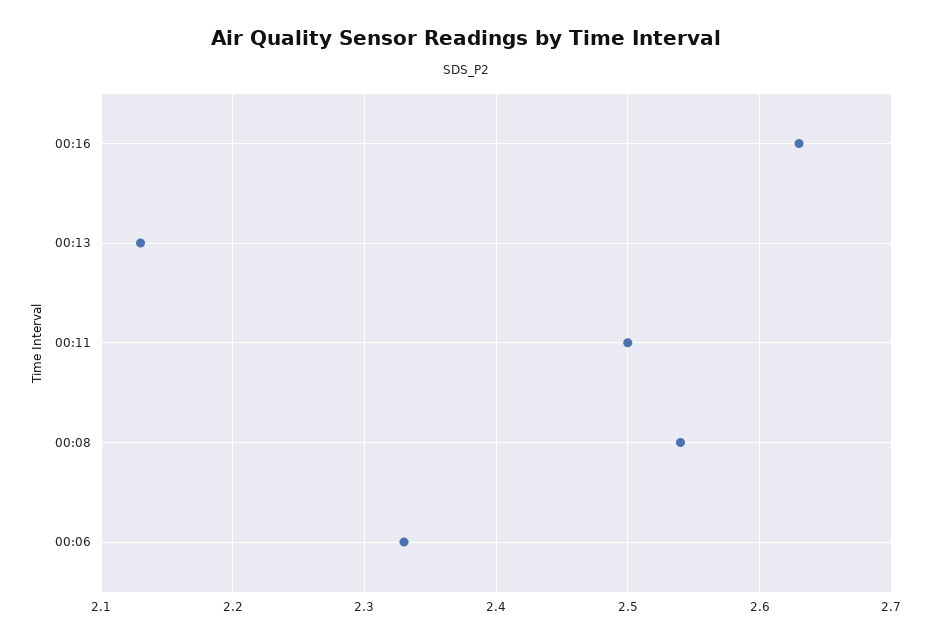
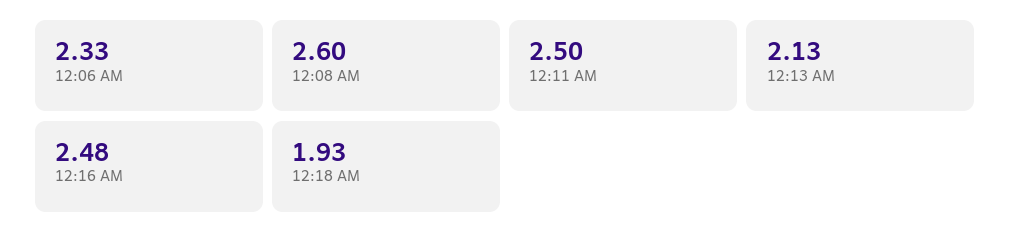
00:16: 2.63 -> 2.48
00:08: 2.54 -> 2.6
12:18 AM: none -> 1.93

